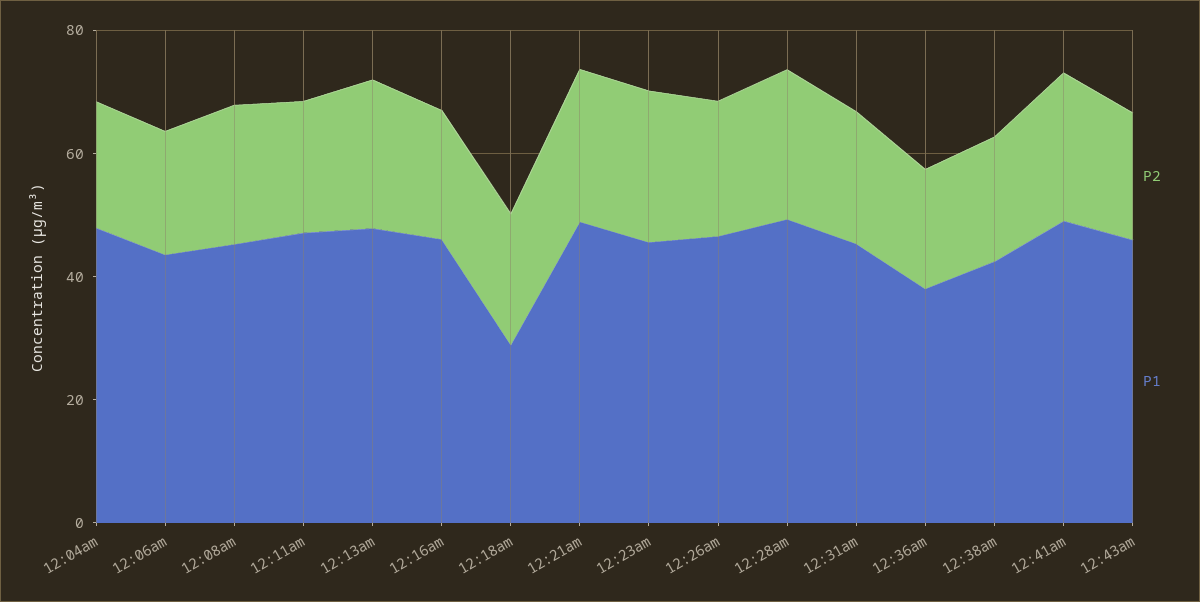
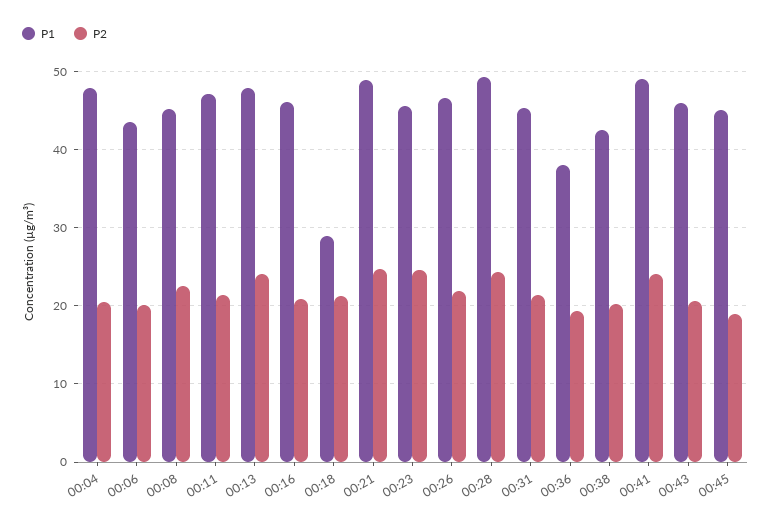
P1, 00:45: none -> 45
P2, 00:45: none -> 19

